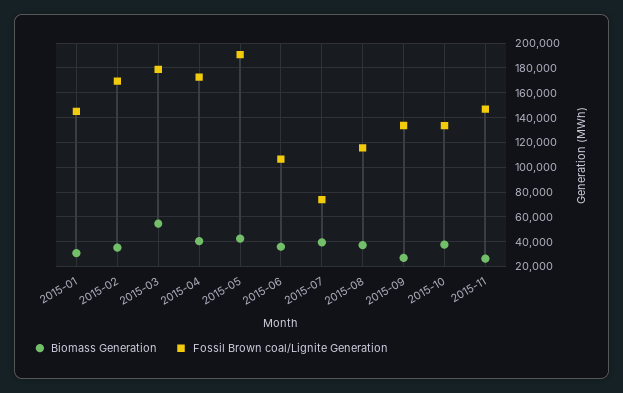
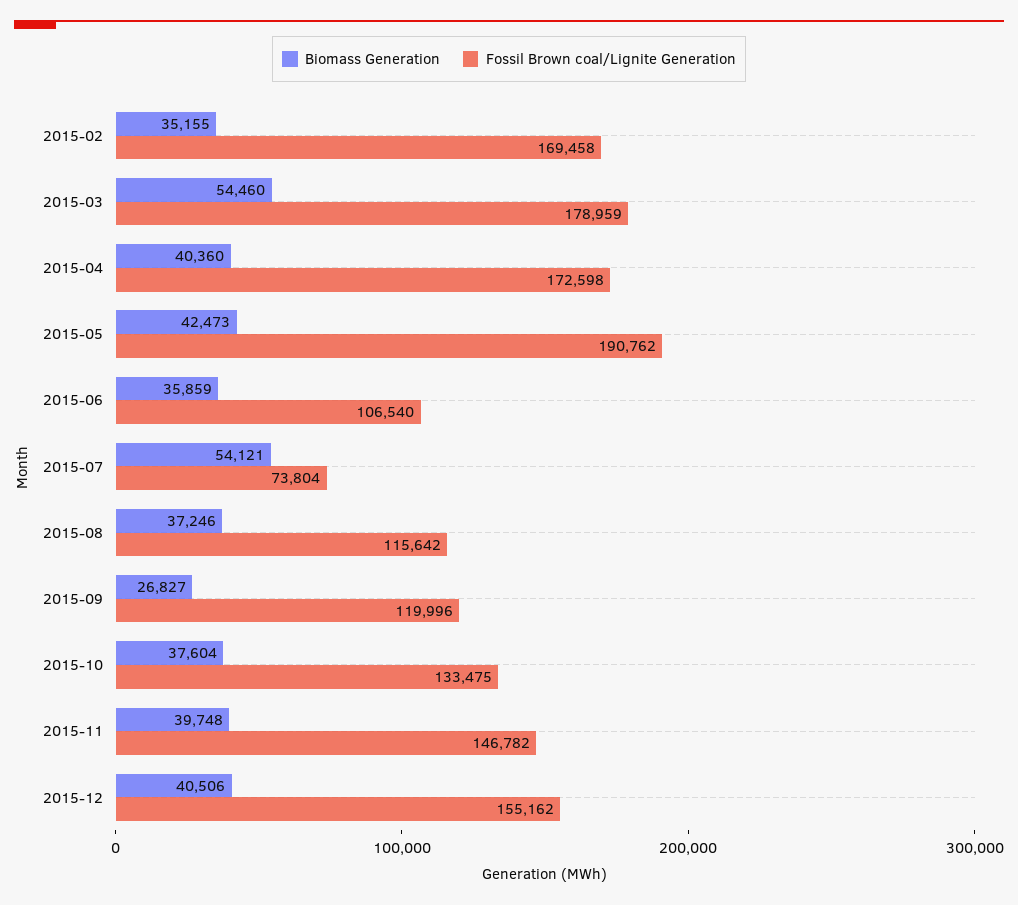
Biomass Generation, 2015-01: 30000 -> none
Fossil Brown coal/Lignite Generation, 2015-01: 145000 -> none
Biomass Generation, 2015-07: 40000 -> 54121
Fossil Brown coal/Lignite Generation, 2015-09: 135000 -> 119996
Biomass Generation, 2015-11: 25000 -> 39748
Biomass Generation, 2015-12: none -> 40506
Fossil Brown coal/Lignite Generation, 2015-12: none -> 155162

